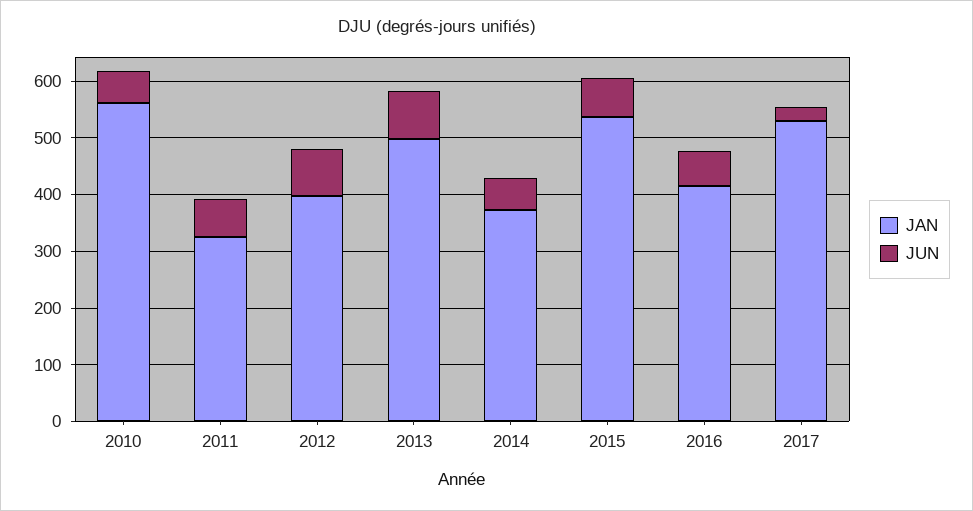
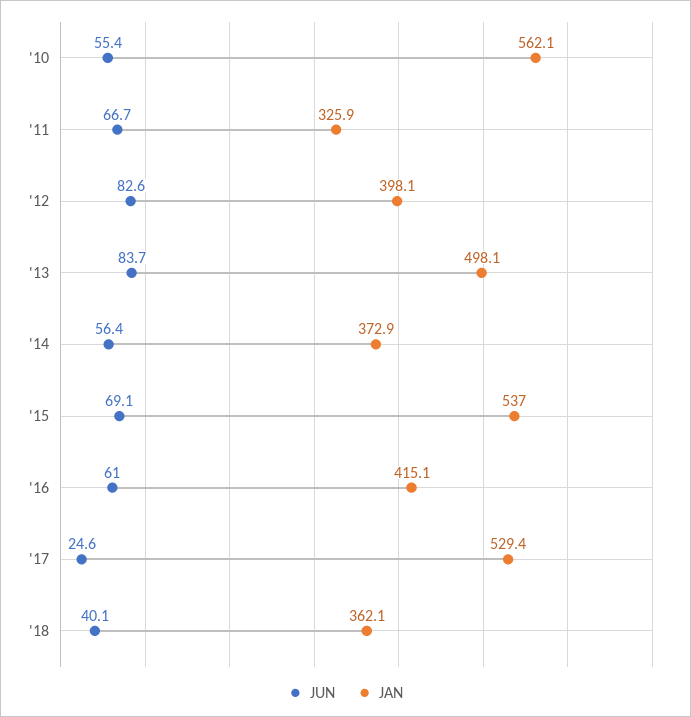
JUN, '18: none -> 40.1
JAN, '18: none -> 362.1

